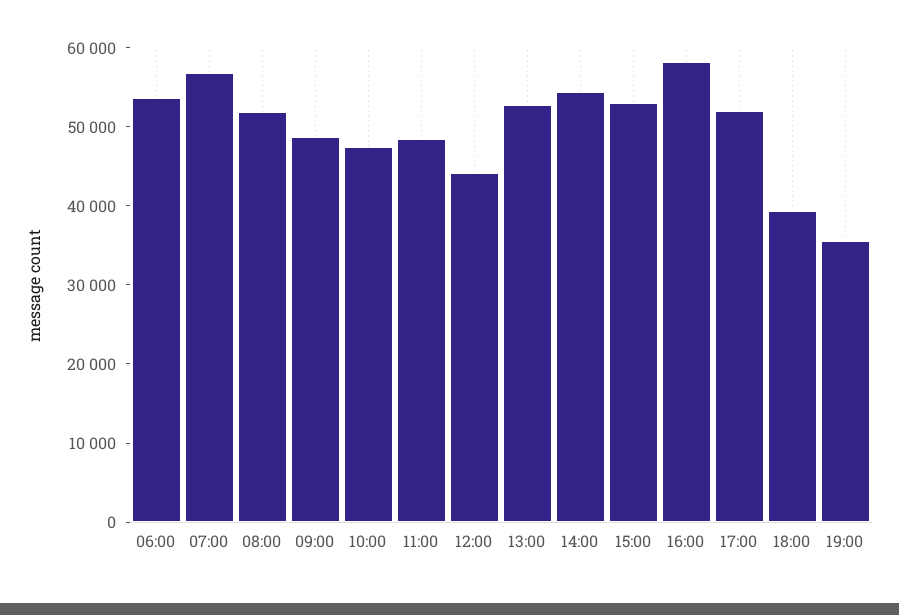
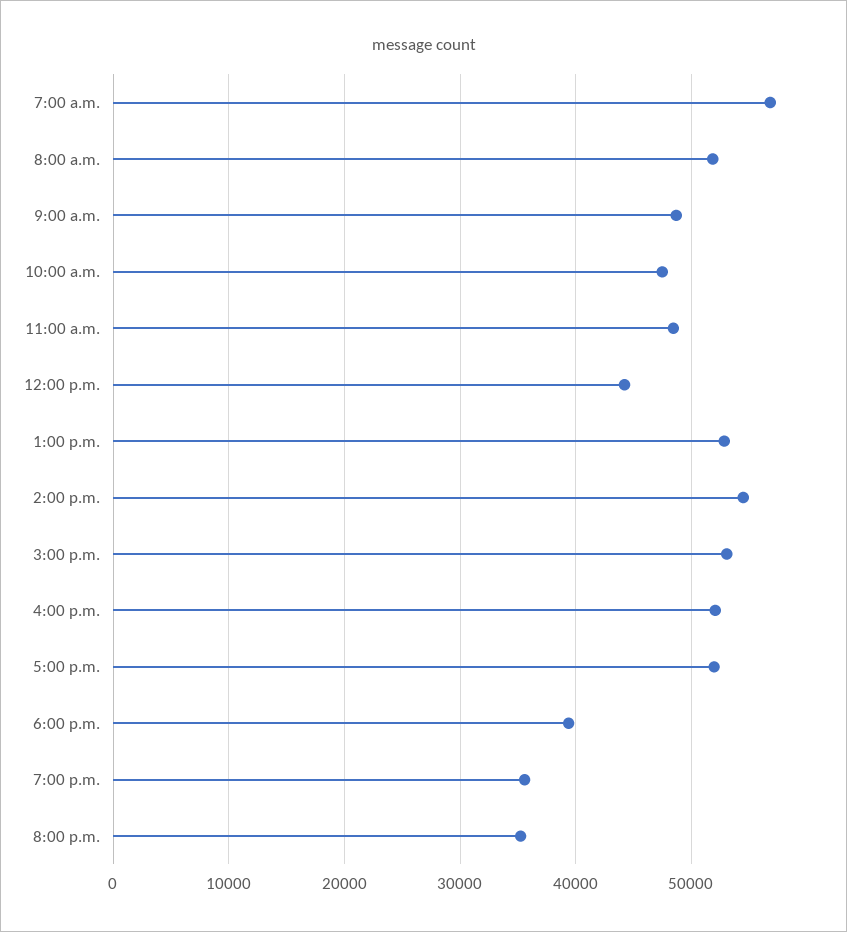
06:00: 54000 -> none
16:00: 58000 -> 52000
8:00 p.m.: none -> 35000

